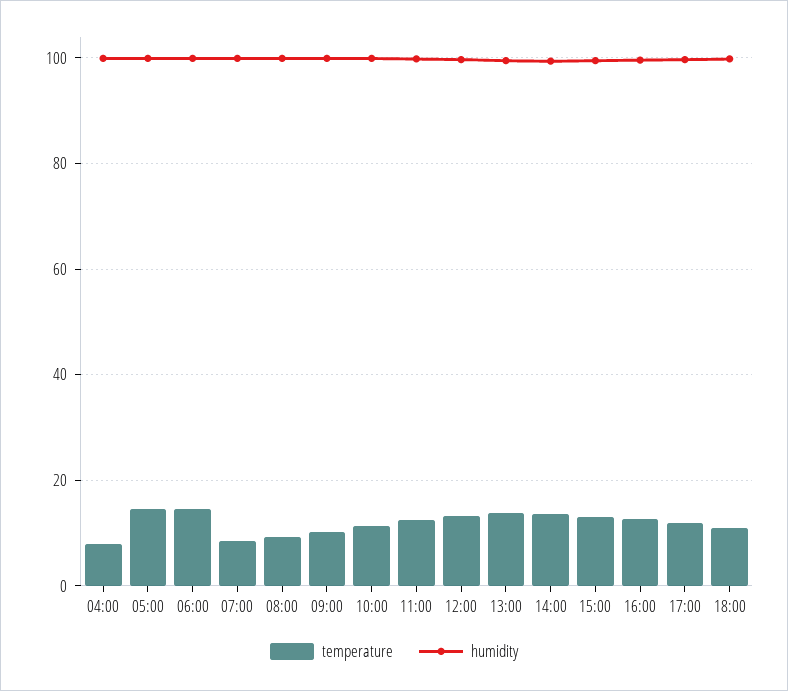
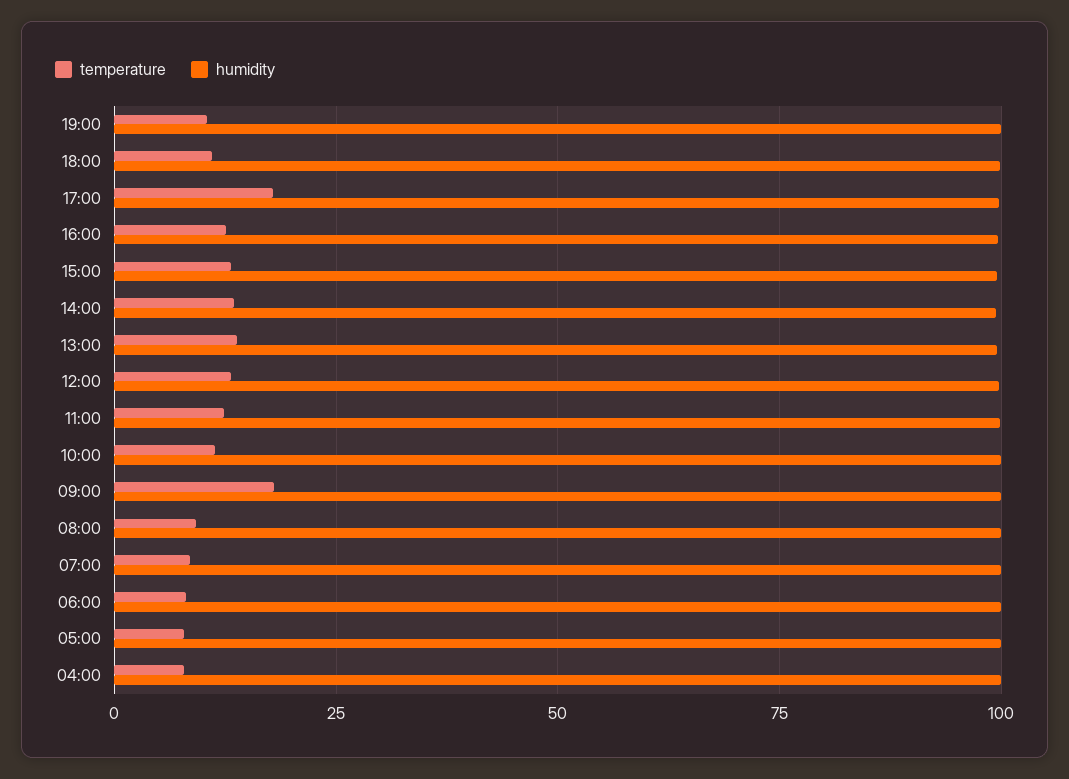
temperature, 05:00: 14 -> 7.5
temperature, 06:00: 14 -> 7.5
temperature, 09:00: 10 -> 17.5
temperature, 17:00: 12 -> 17.5
temperature, 19:00: none -> 10
humidity, 19:00: none -> 100

